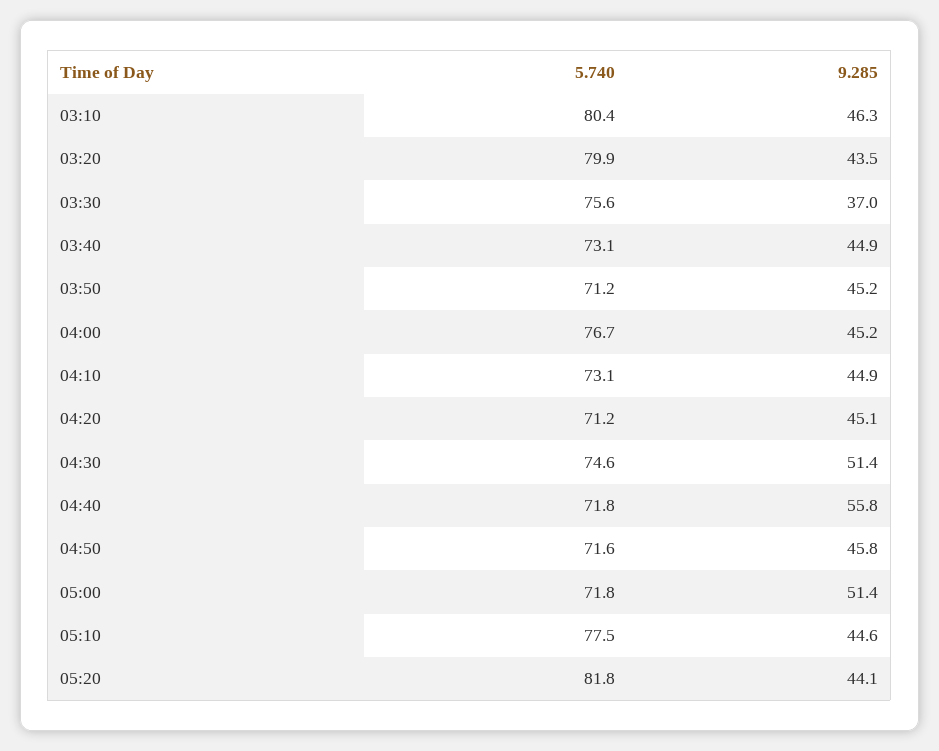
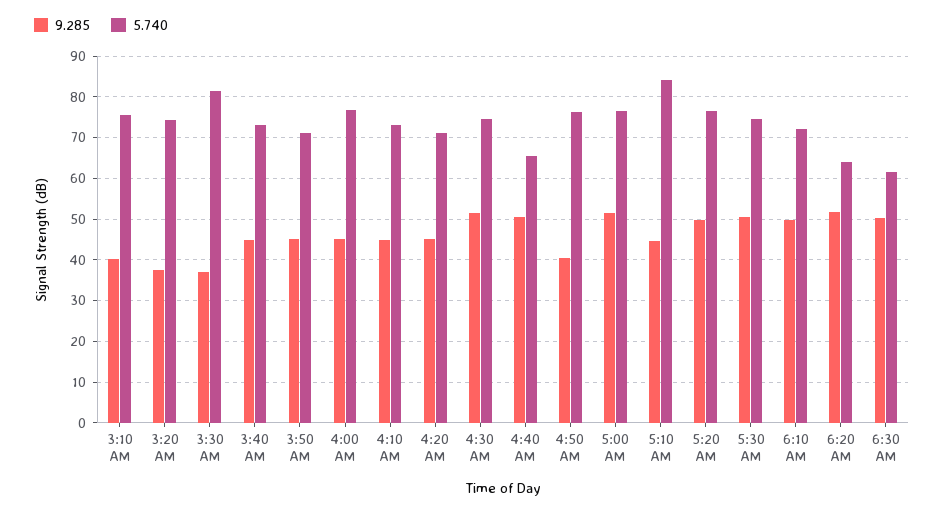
5.740, 03:10: 80.4 -> 76
9.285, 03:10: 46.3 -> 40
5.740, 03:20: 79.9 -> 74
9.285, 03:20: 43.5 -> 38
5.740, 03:30: 75.6 -> 82
5.740, 04:40: 71.8 -> 66
9.285, 04:40: 55.8 -> 50
5.740, 04:50: 71.6 -> 76
9.285, 04:50: 45.8 -> 40
5.740, 05:00: 71.8 -> 76
5.740, 05:10: 77.5 -> 84
5.740, 05:20: 81.8 -> 76
9.285, 05:20: 44.1 -> 50
9.285, 5:30 AM: none -> 50
5.740, 5:30 AM: none -> 74
9.285, 6:10 AM: none -> 50
5.740, 6:10 AM: none -> 72
9.285, 6:20 AM: none -> 52
5.740, 6:20 AM: none -> 64
9.285, 6:30 AM: none -> 50
5.740, 6:30 AM: none -> 62

